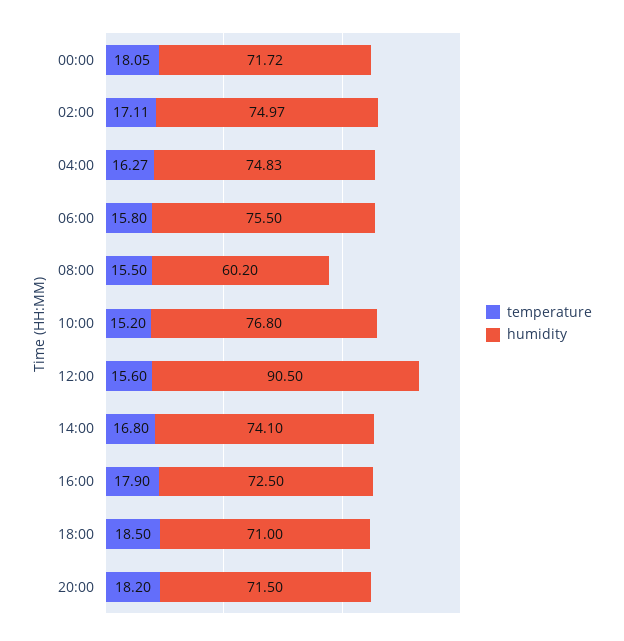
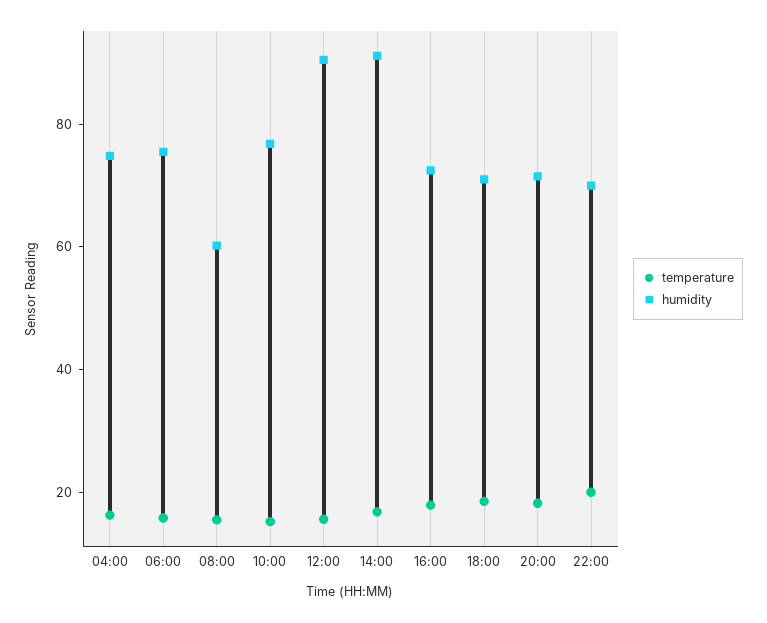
temperature, 00:00: 18.05 -> none
humidity, 00:00: 71.72 -> none
temperature, 02:00: 17.11 -> none
humidity, 02:00: 74.97 -> none
humidity, 14:00: 74.1 -> 90
temperature, 22:00: none -> 20
humidity, 22:00: none -> 70

